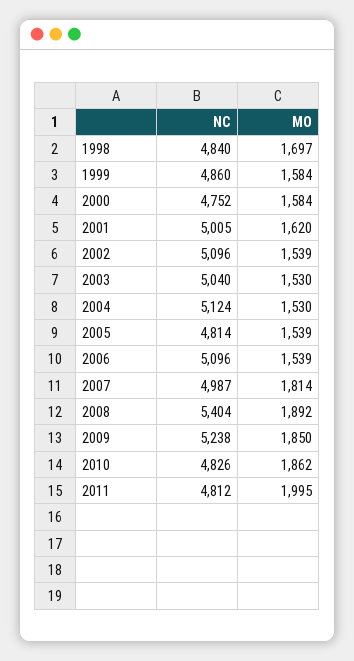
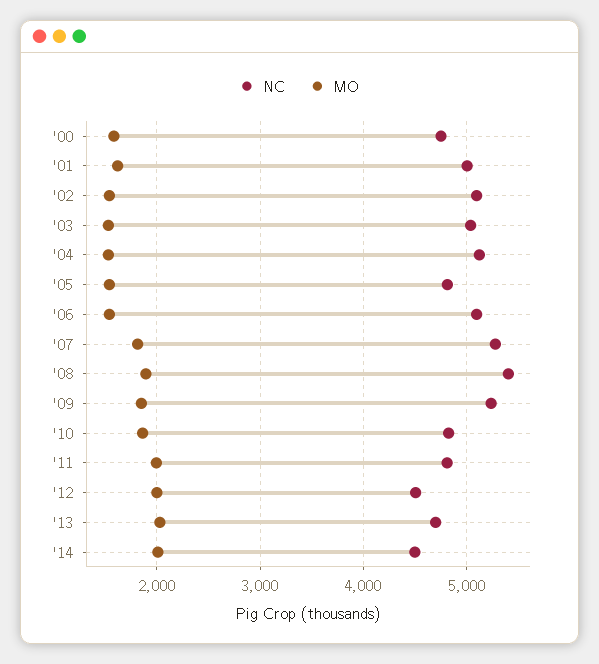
NC, 1998: 4840 -> none
MO, 1998: 1697 -> none
NC, 1999: 4860 -> none
MO, 1999: 1584 -> none
NC, 2007: 4987 -> 5300
NC, '12: none -> 4500
MO, '12: none -> 2000
NC, '13: none -> 4700
MO, '13: none -> 2000
NC, '14: none -> 4500
MO, '14: none -> 2000

